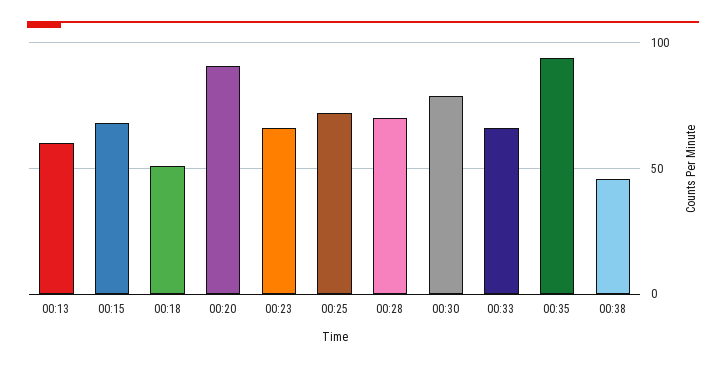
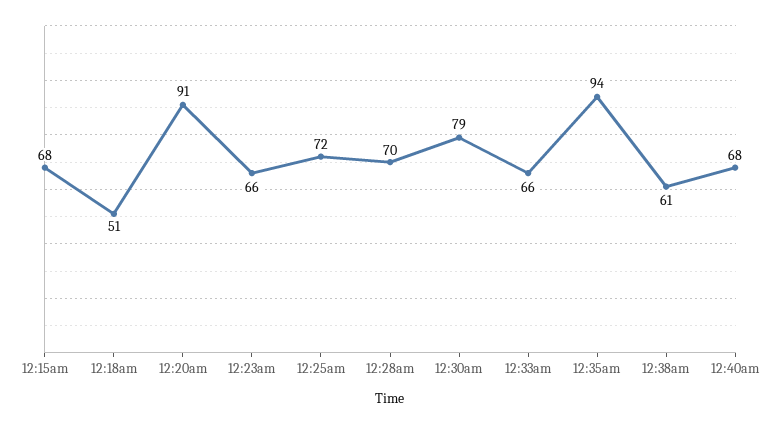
00:13: 60 -> none
00:38: 45 -> 61
12:40am: none -> 68

